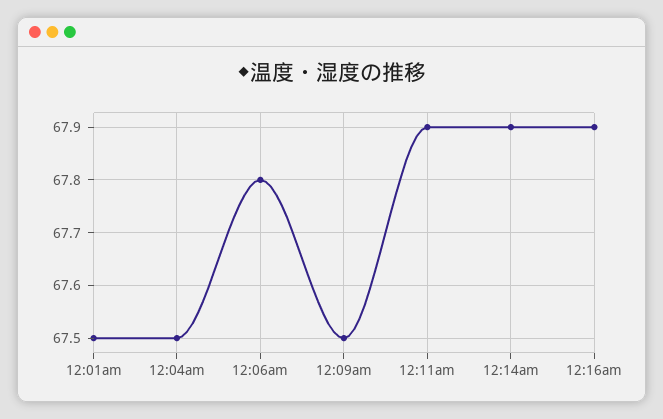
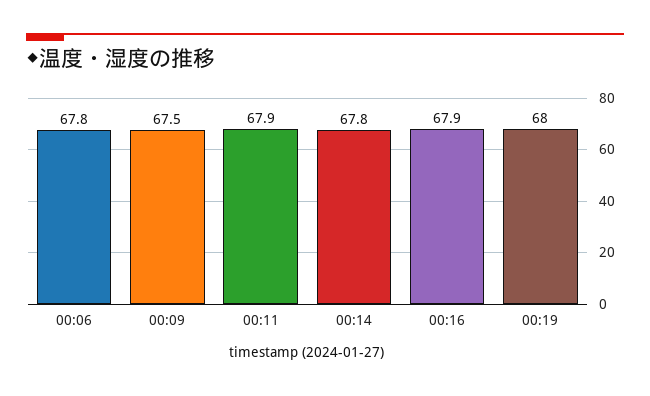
12:01am: 67.5 -> none
12:04am: 67.5 -> none
12:14am: 67.9 -> 67.8
00:19: none -> 68

